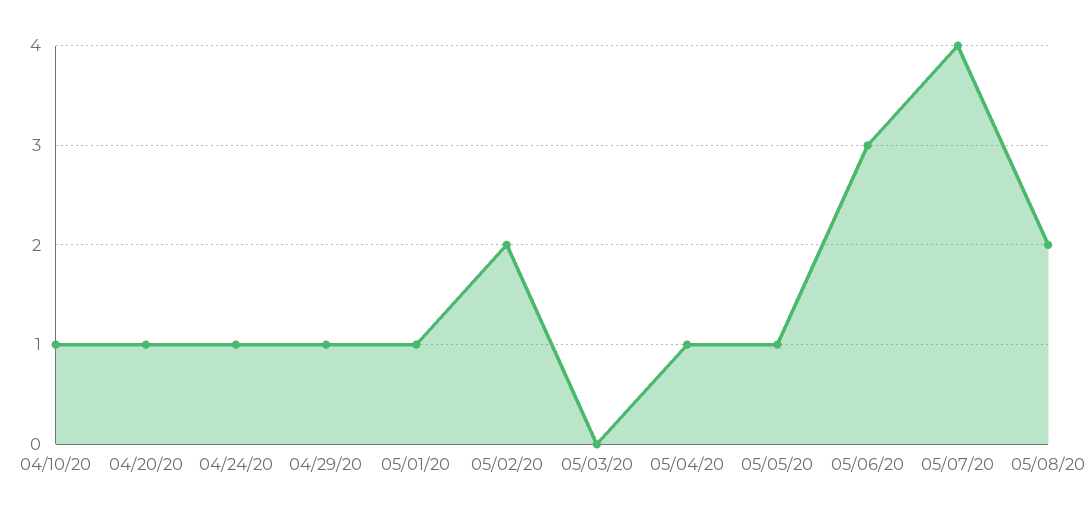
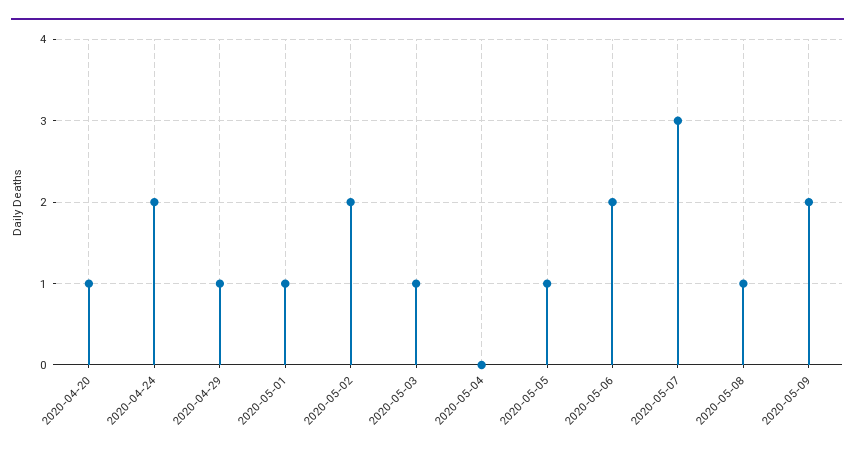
04/10/20: 1 -> none
04/24/20: 1 -> 2
05/03/20: 0 -> 1
05/04/20: 1 -> 0
05/06/20: 3 -> 2
05/07/20: 4 -> 3
05/08/20: 2 -> 1
2020-05-09: none -> 2

